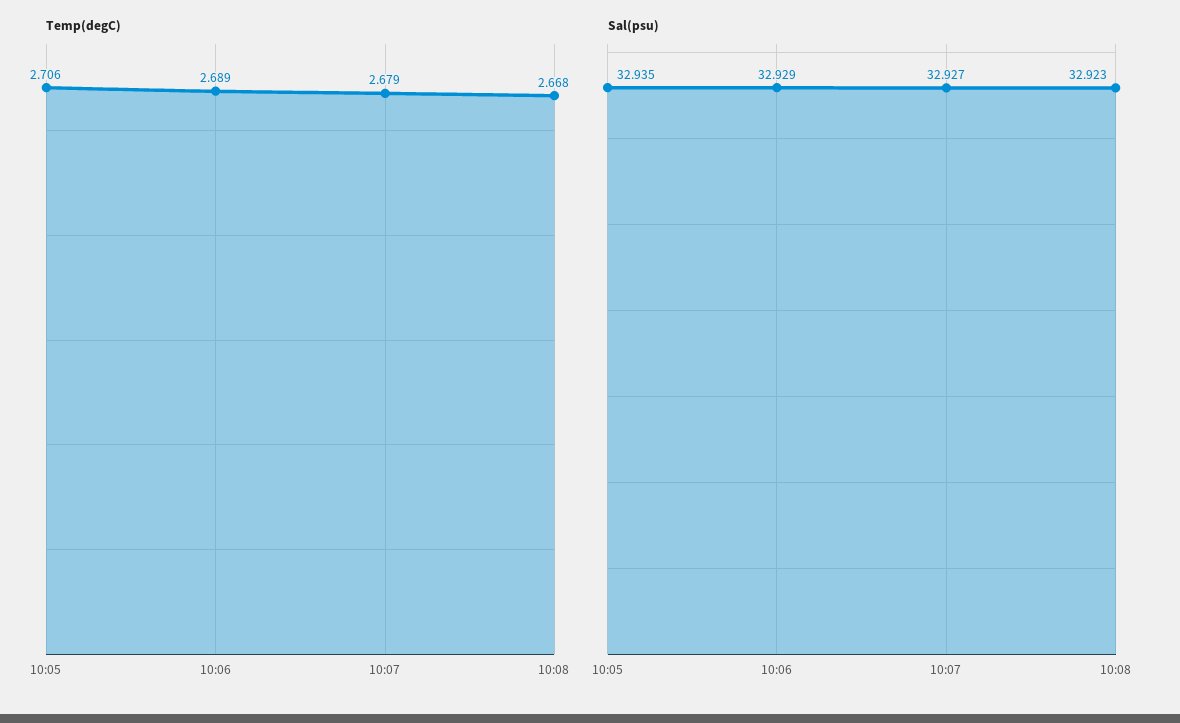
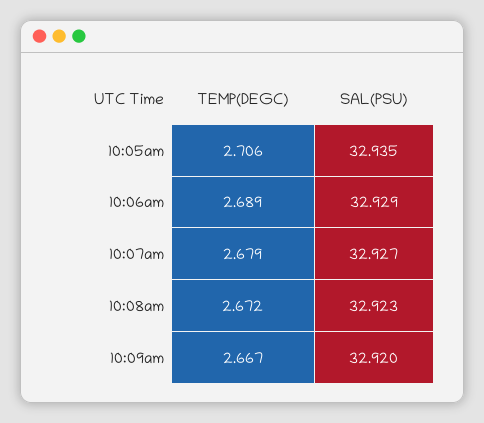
Temp(degC), 10:08: 2.668 -> 2.672
Temp(degC), 10:09am: none -> 2.667
Sal(psu), 10:09am: none -> 32.92

